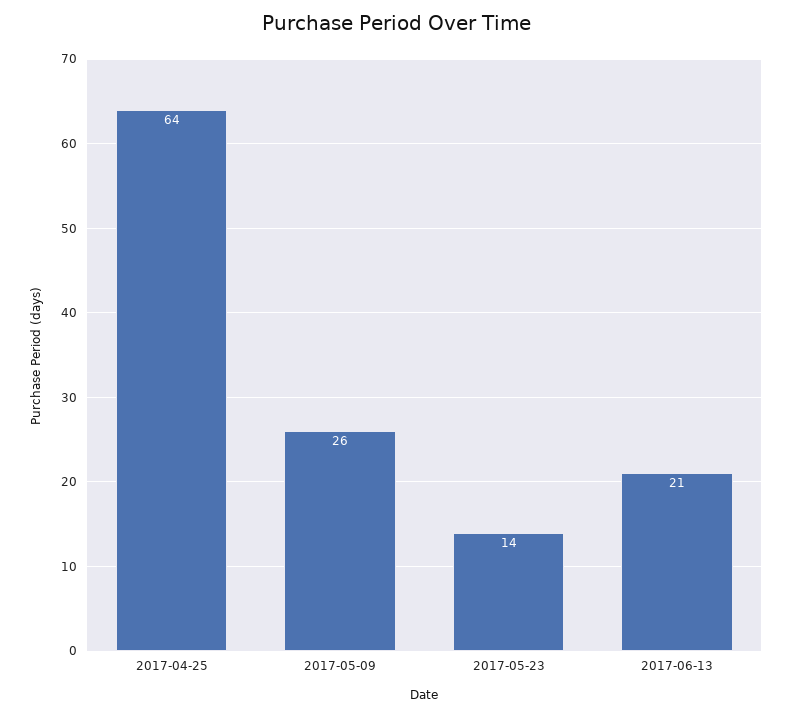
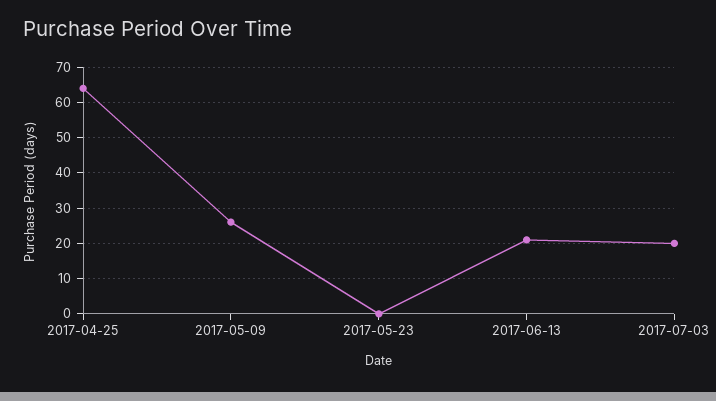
2017-05-23: 14 -> 0
2017-07-03: none -> 20

